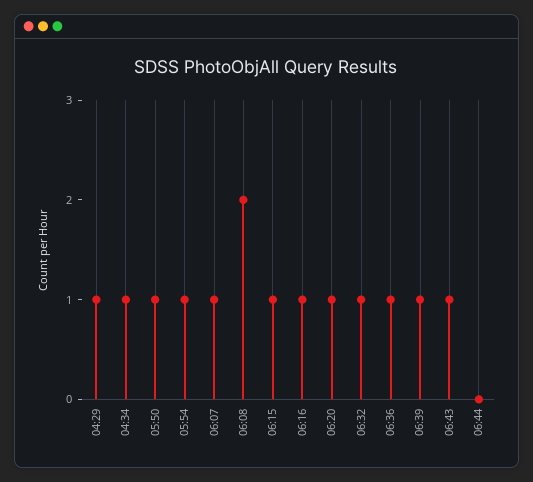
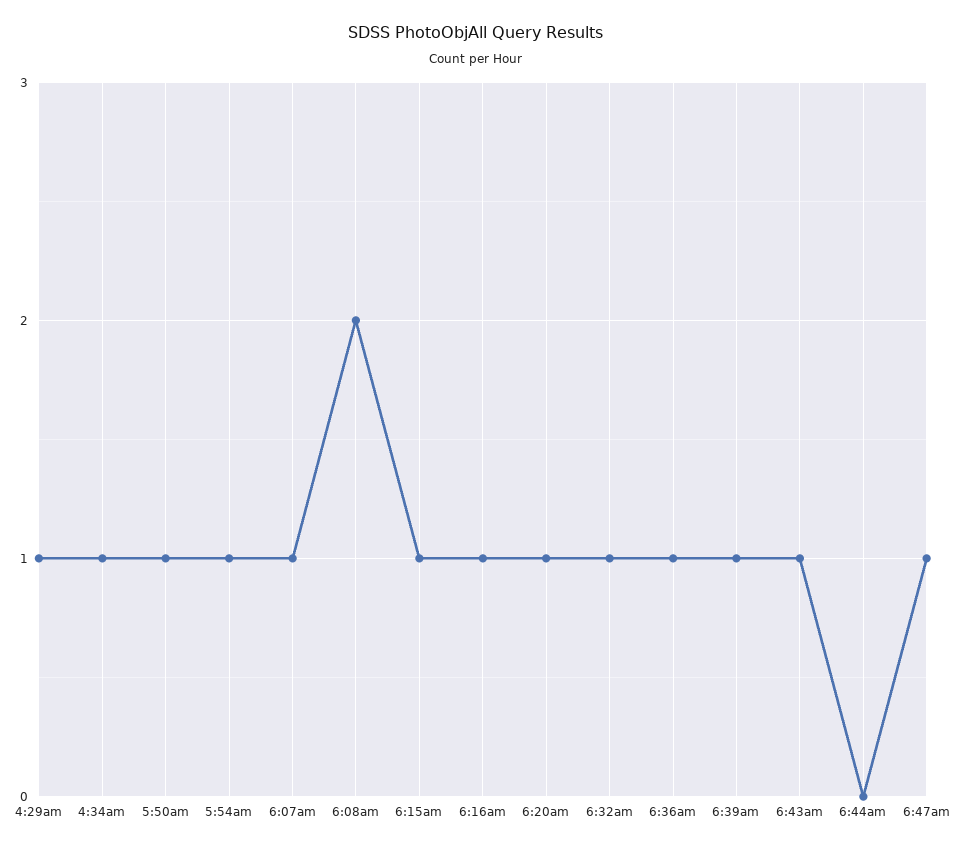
6:47am: none -> 1

